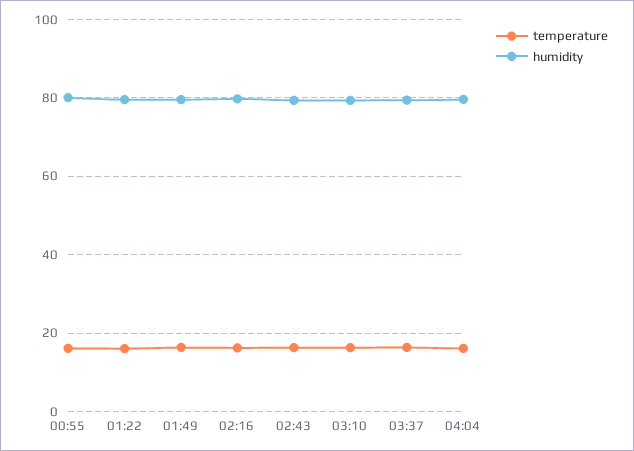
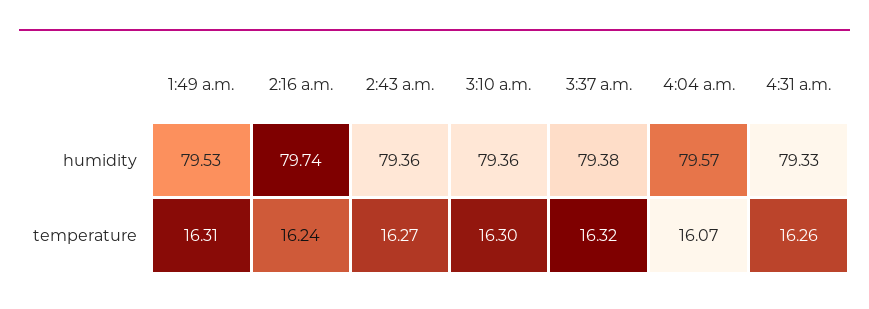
temperature, 00:55: 16 -> none
humidity, 00:55: 80 -> none
temperature, 01:22: 16 -> none
humidity, 01:22: 80 -> none
humidity, 4:31 a.m.: none -> 79.33
temperature, 4:31 a.m.: none -> 16.26

